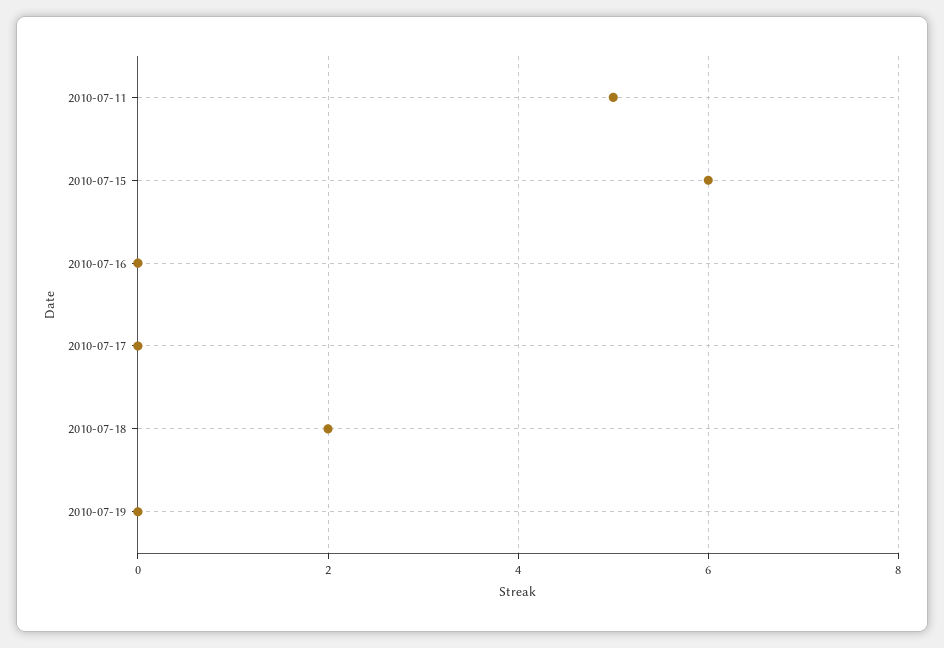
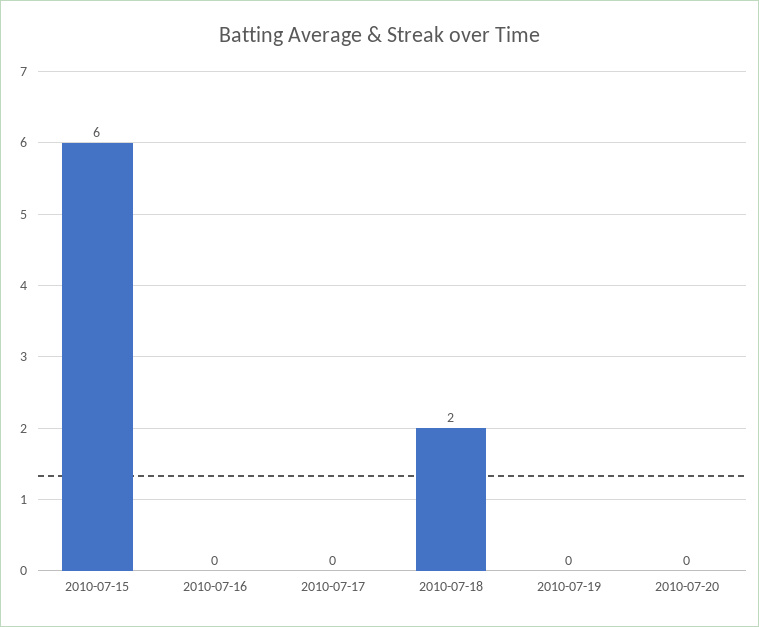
2010-07-11: 5 -> none
2010-07-20: none -> 0

